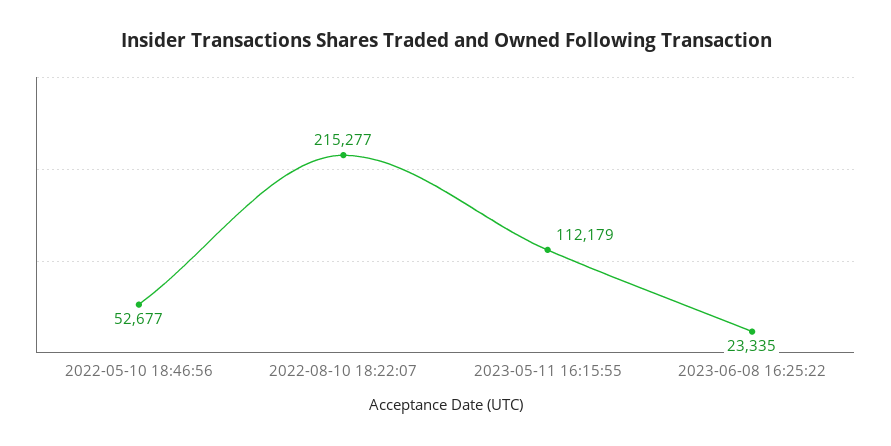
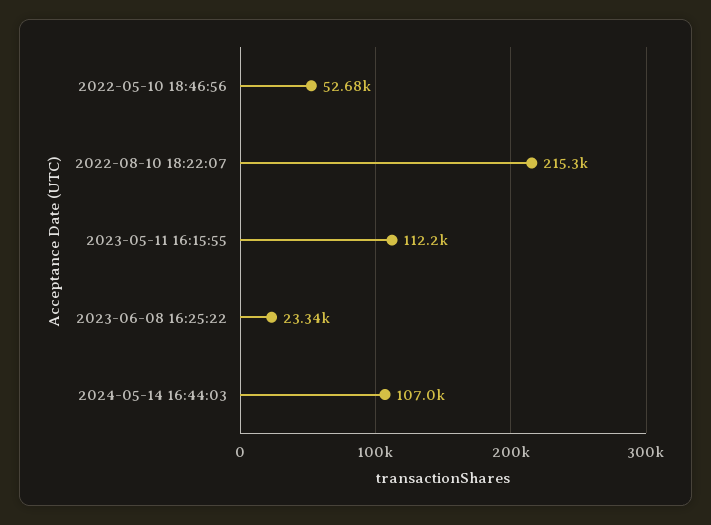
2024-05-14 16:44:03: none -> 107000

